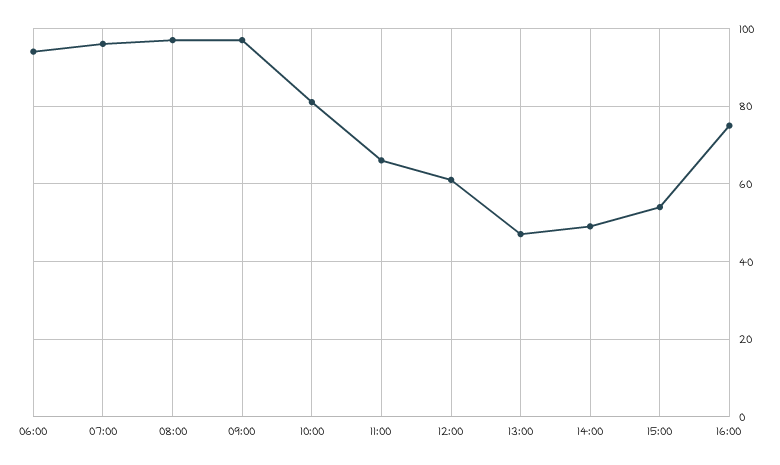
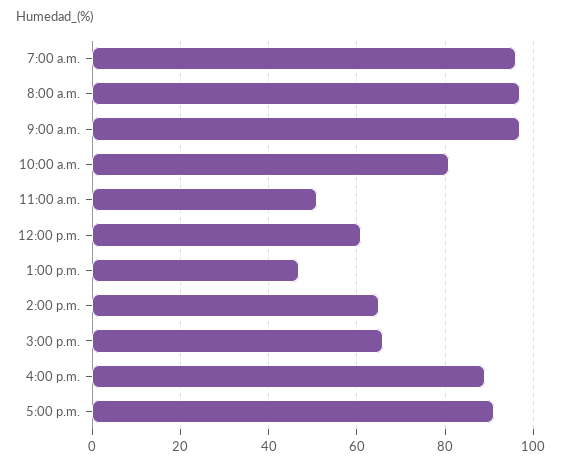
06:00: 95 -> none
11:00: 65 -> 50
14:00: 50 -> 65
15:00: 55 -> 65
16:00: 75 -> 90
5:00 p.m.: none -> 90

